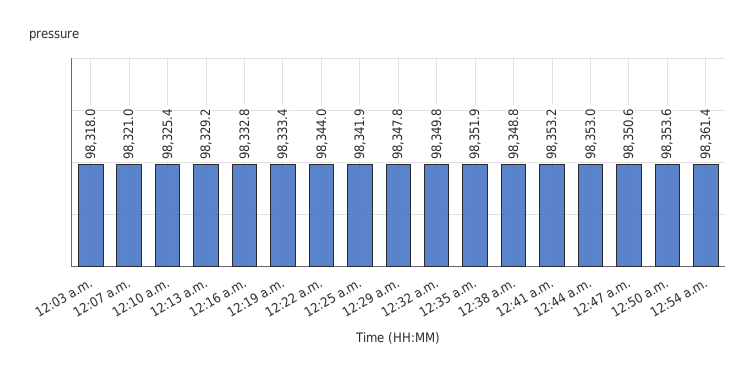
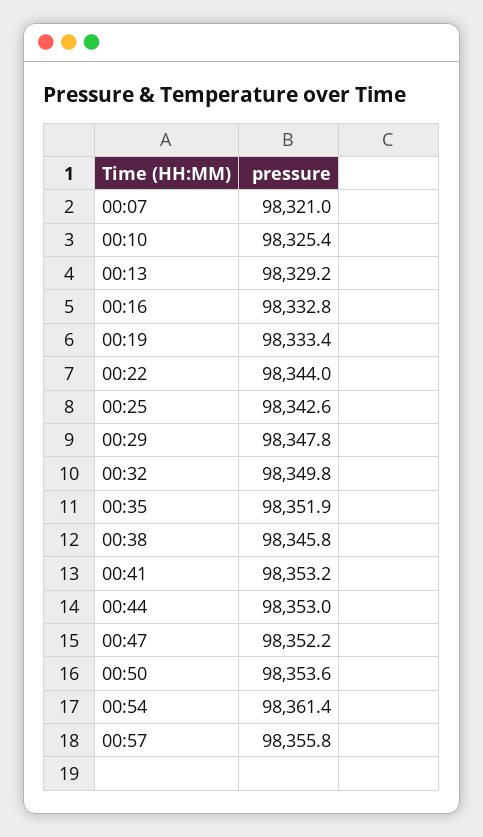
12:03 a.m.: 98318 -> none
12:25 a.m.: 98341.9 -> 98342.6
12:38 a.m.: 98348.8 -> 98345.8
12:47 a.m.: 98350.6 -> 98352.2
00:57: none -> 98355.8

